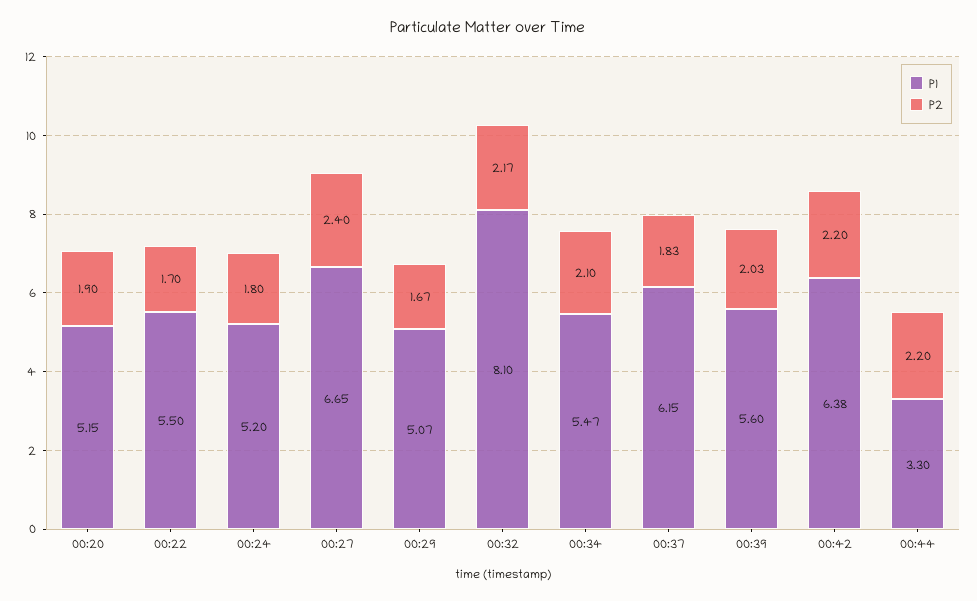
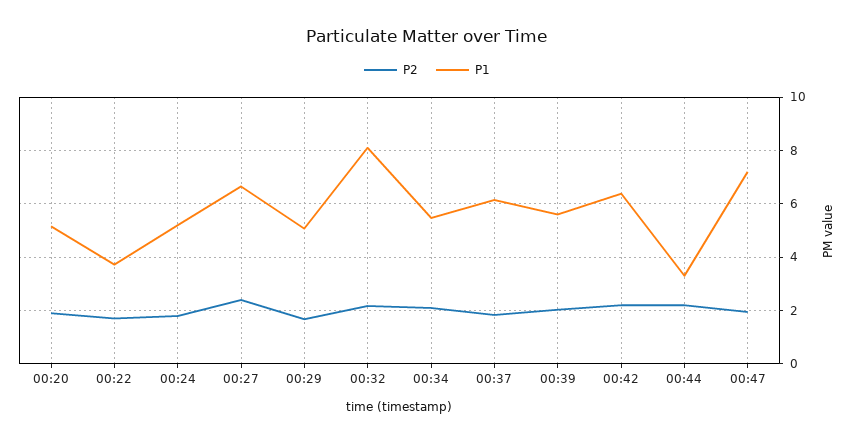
P1, 00:22: 5.5 -> 3.75
P2, 00:47: none -> 2
P1, 00:47: none -> 7.25

